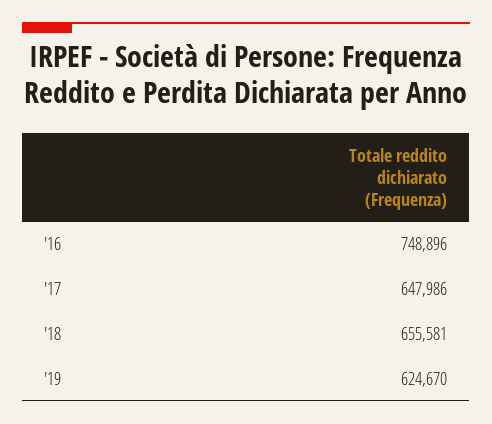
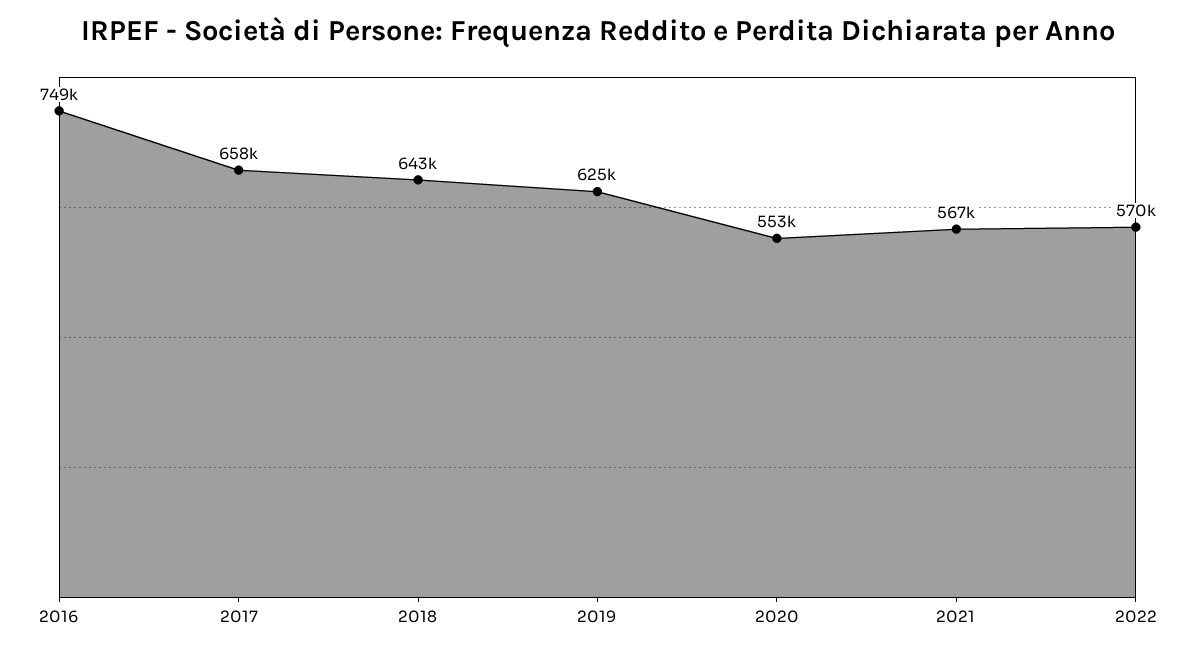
'17: 647986 -> 658000
'18: 655581 -> 643000
2020: none -> 553000
2021: none -> 567000
2022: none -> 570000

